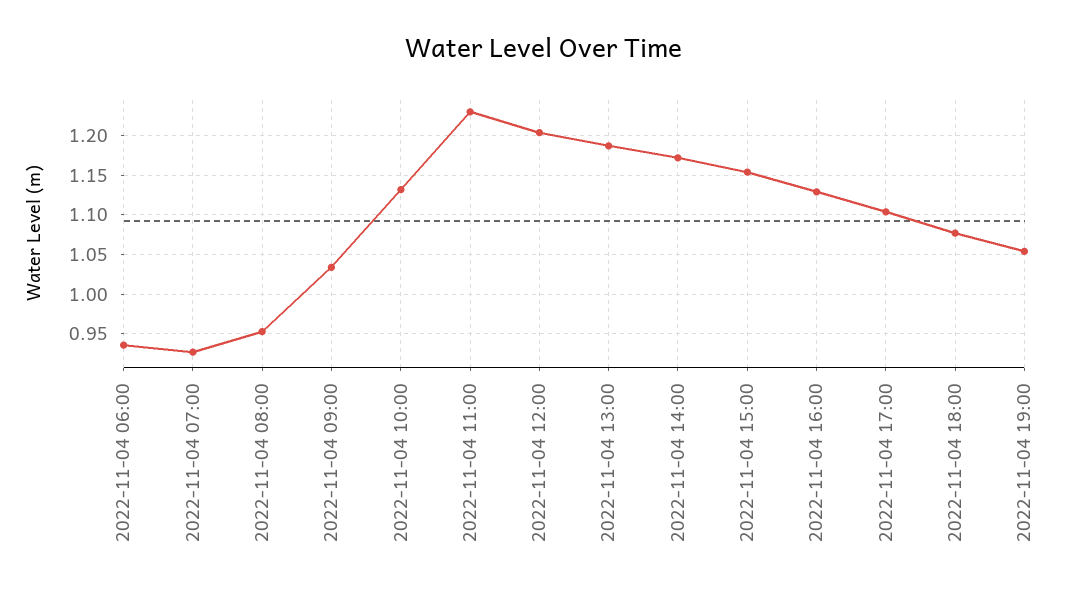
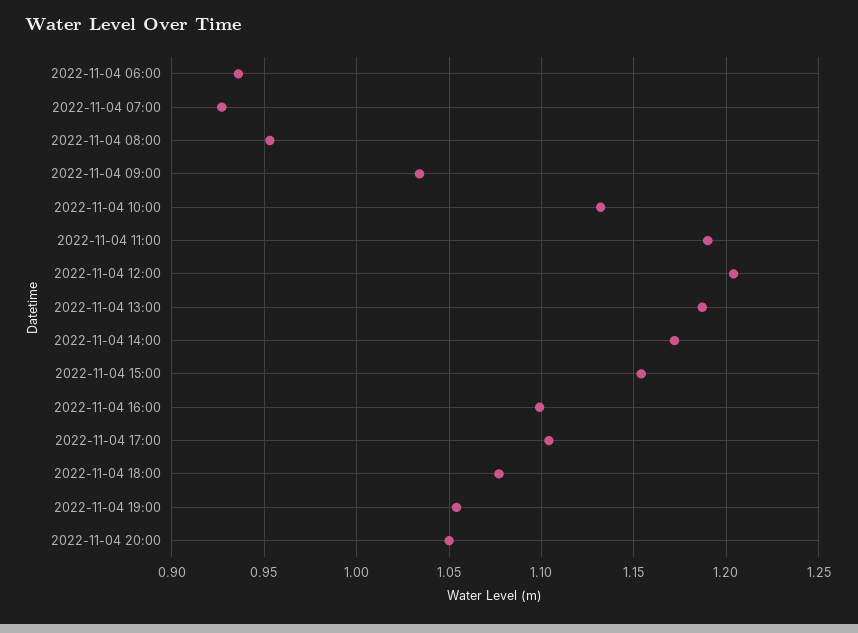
2022-11-04 11:00: 1.23 -> 1.19
2022-11-04 16:00: 1.13 -> 1.1
2022-11-04 20:00: none -> 1.05

